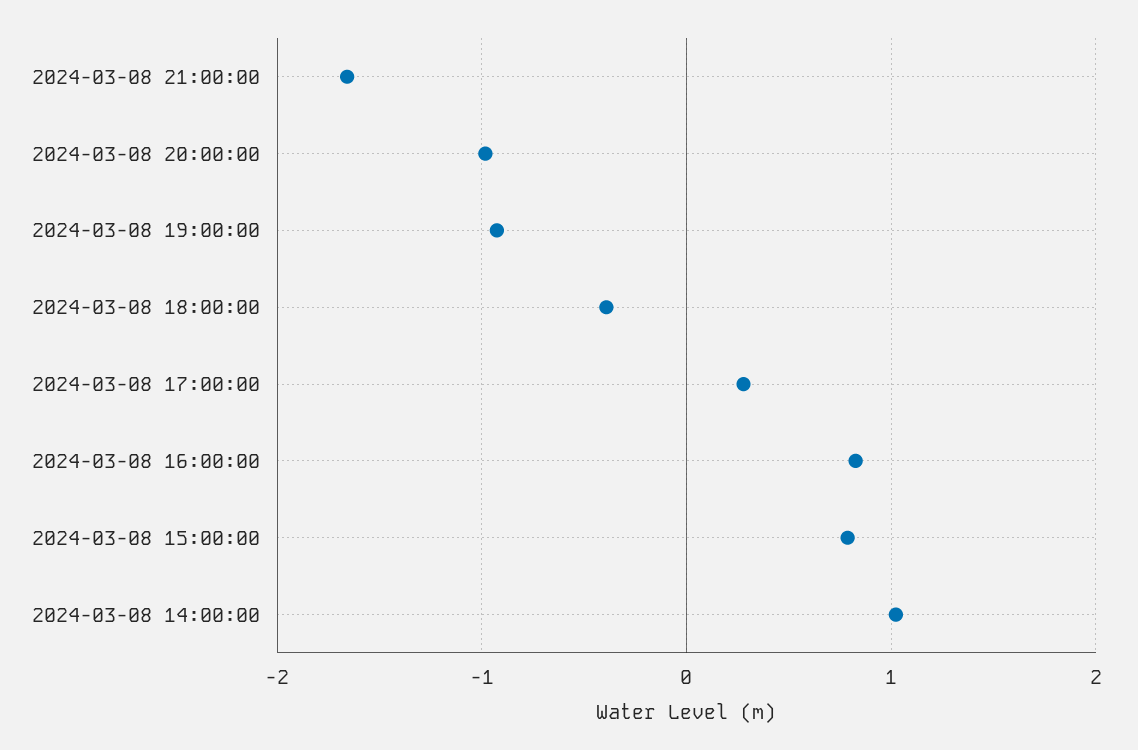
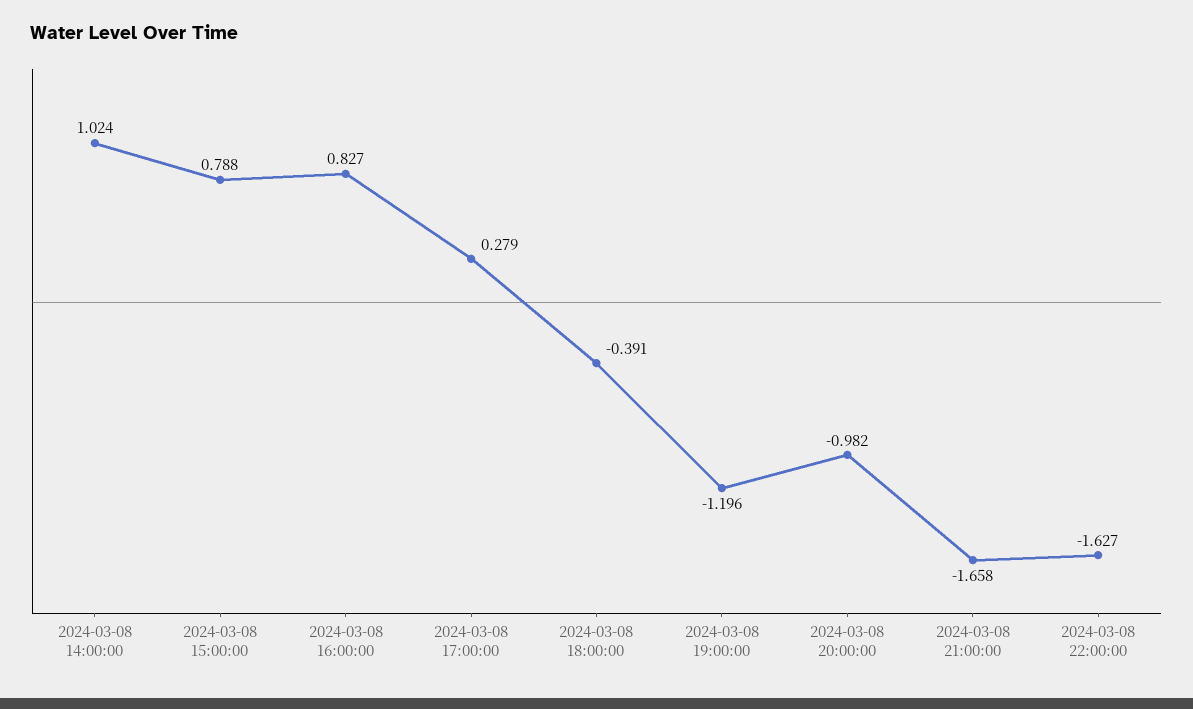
2024-03-08 19:00:00: -0.9 -> -1.196
2024-03-08 22:00:00: none -> -1.627

